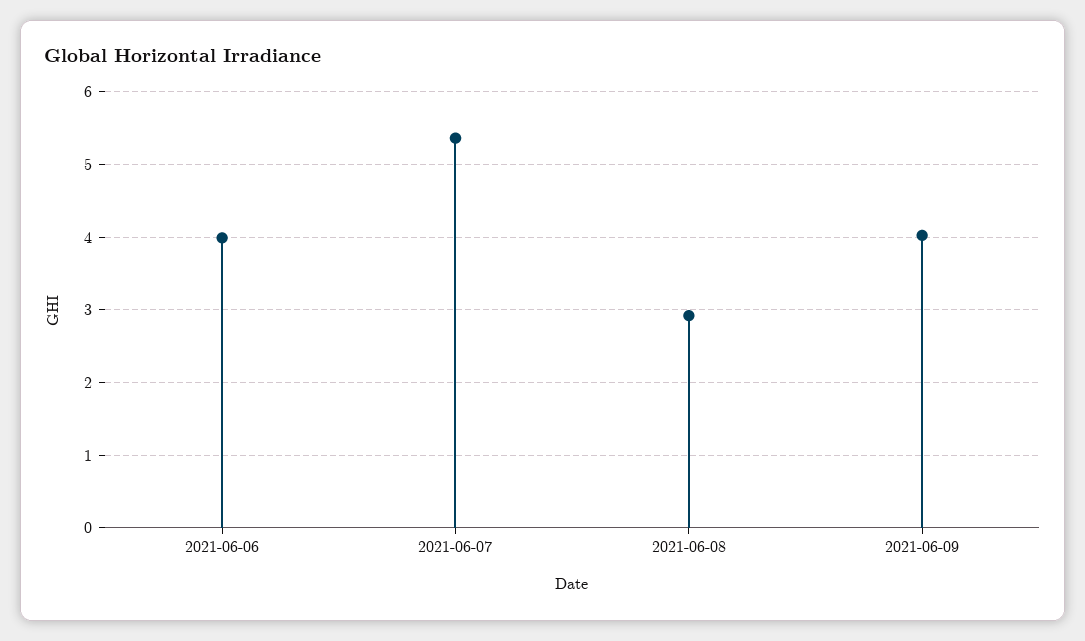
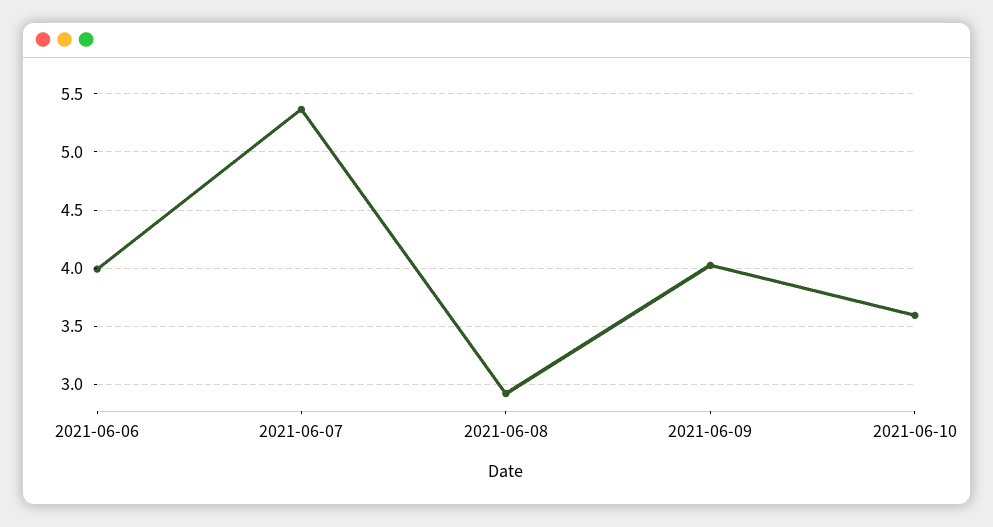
2021-06-10: none -> 3.6

